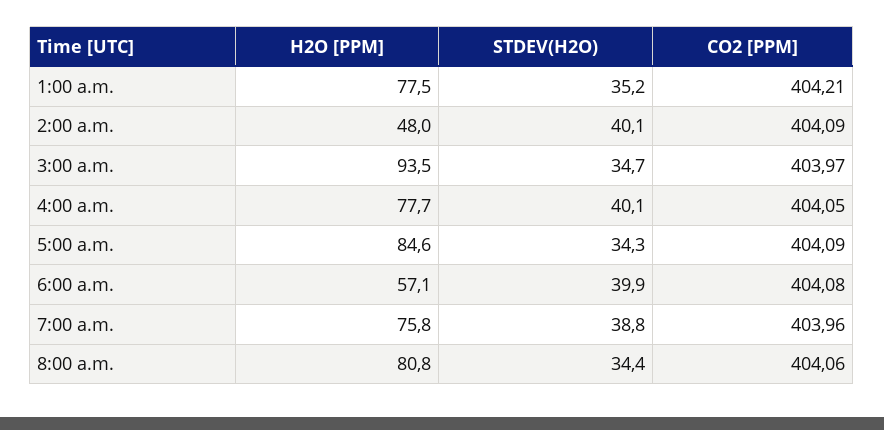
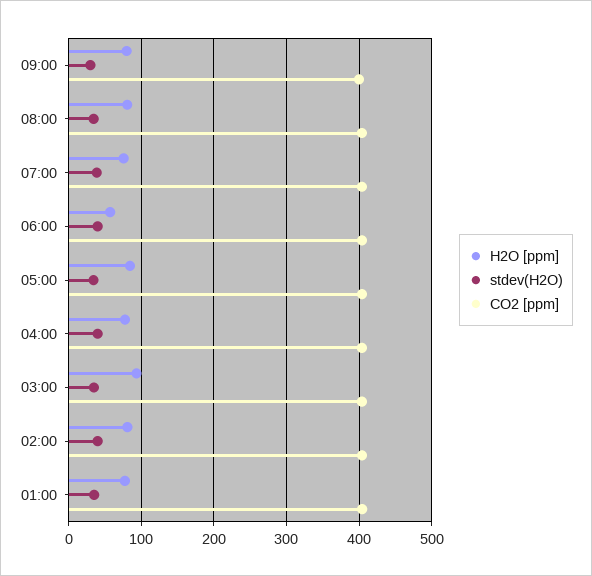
H2O [PPM], 2:00 a.m.: 48 -> 80
H2O [PPM], 09:00: none -> 80
STDEV(H2O), 09:00: none -> 30
CO2 [PPM], 09:00: none -> 400

